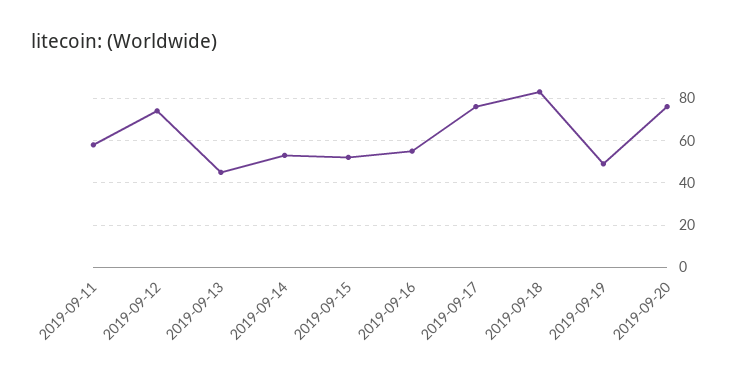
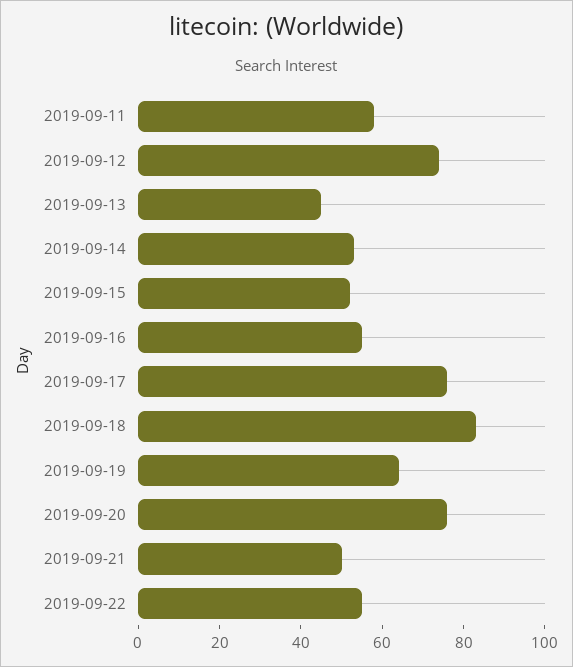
2019-09-19: 50 -> 65
2019-09-21: none -> 50
2019-09-22: none -> 55

